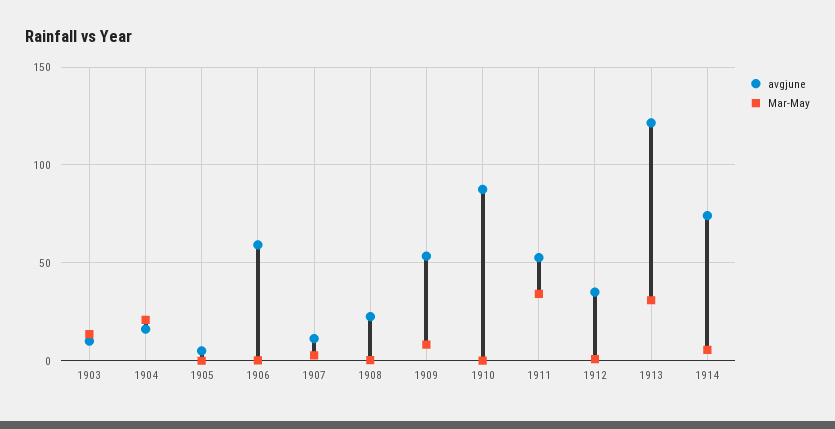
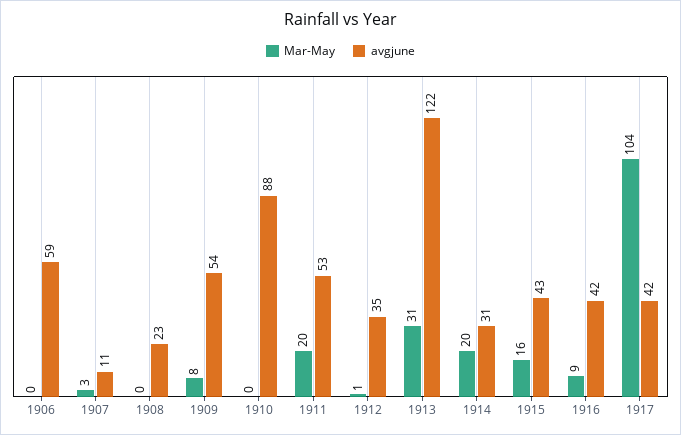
avgjune, 1903: 10 -> none
Mar-May, 1903: 15 -> none
avgjune, 1904: 15 -> none
Mar-May, 1904: 20 -> none
avgjune, 1905: 5 -> none
Mar-May, 1905: 0 -> none
Mar-May, 1911: 35 -> 20
avgjune, 1914: 75 -> 31
Mar-May, 1914: 5 -> 20
Mar-May, 1915: none -> 16
avgjune, 1915: none -> 43
Mar-May, 1916: none -> 9
avgjune, 1916: none -> 42
Mar-May, 1917: none -> 104
avgjune, 1917: none -> 42

